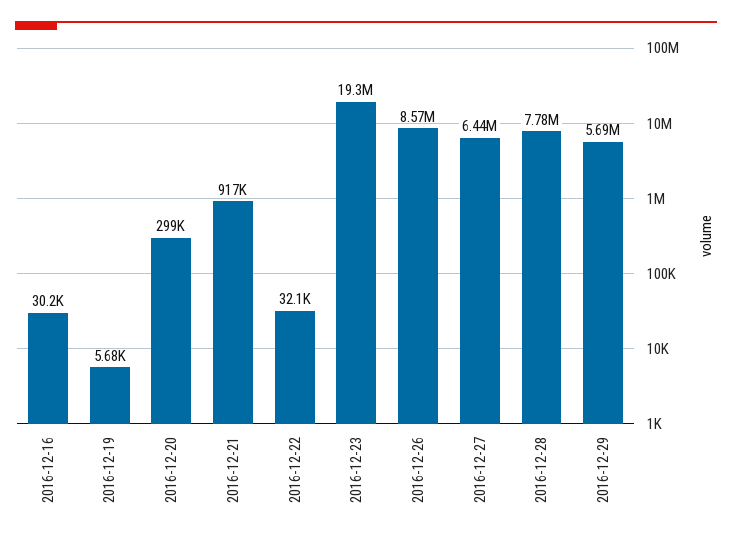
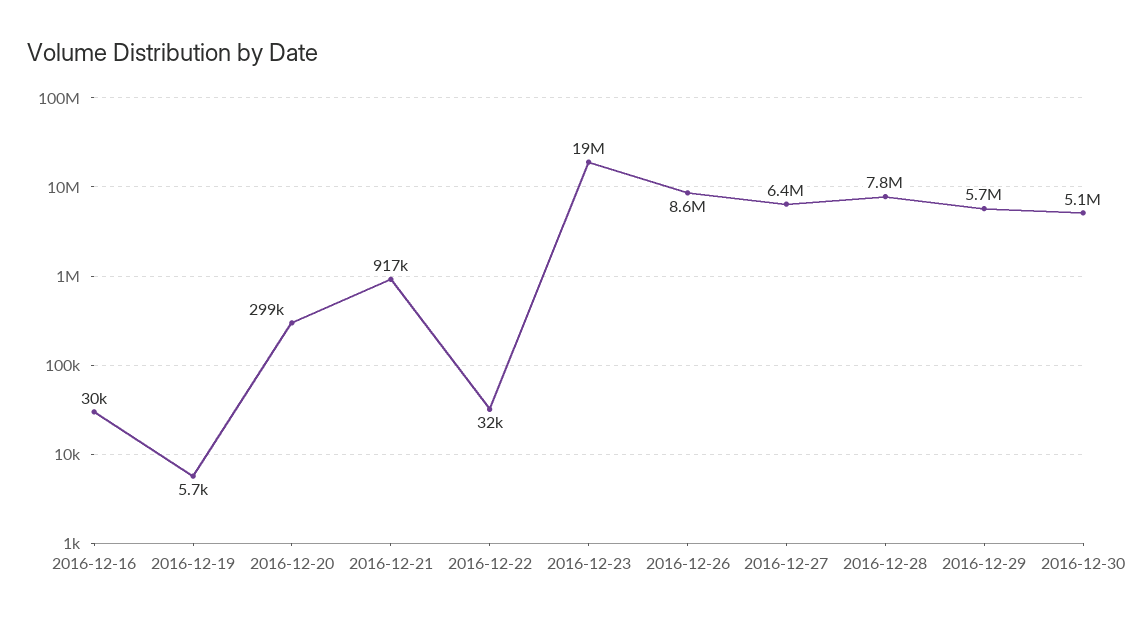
2016-12-30: none -> 5100000

